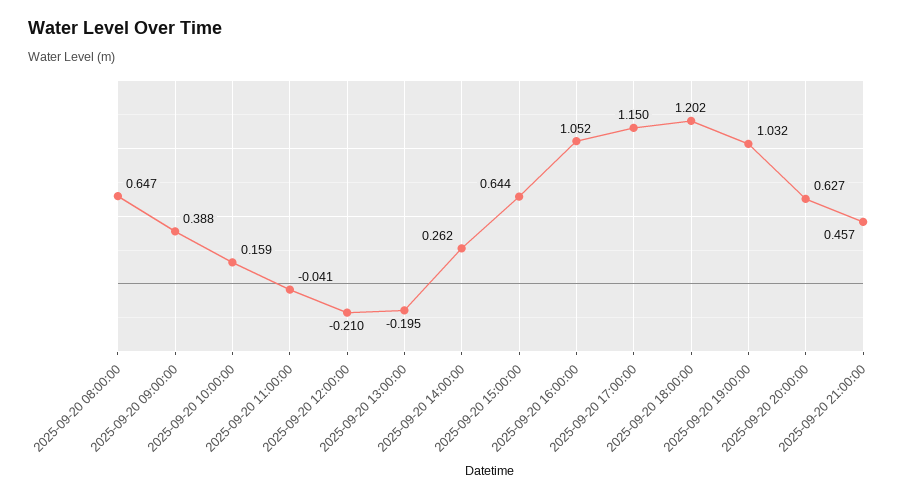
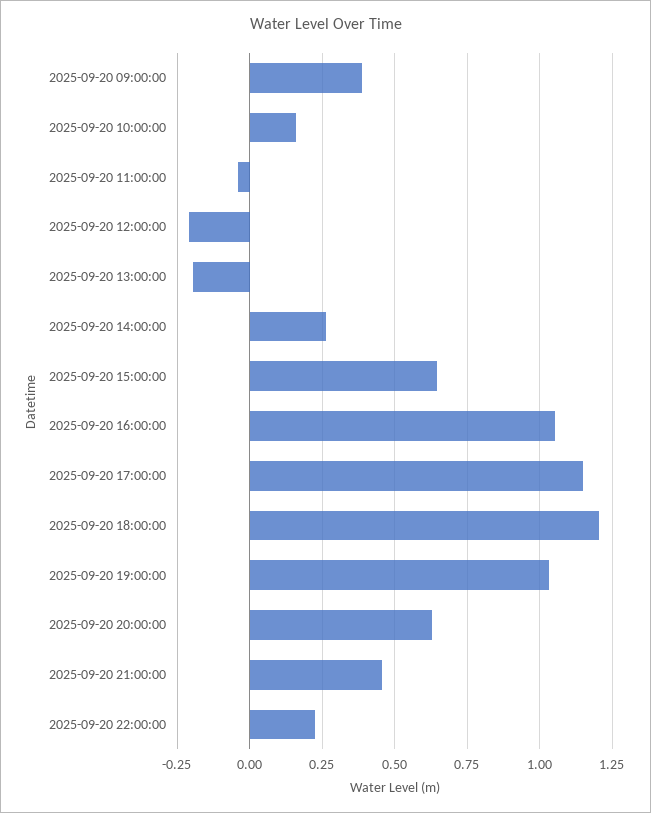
2025-09-20 08:00:00: 0.647 -> none
2025-09-20 22:00:00: none -> 0.225

